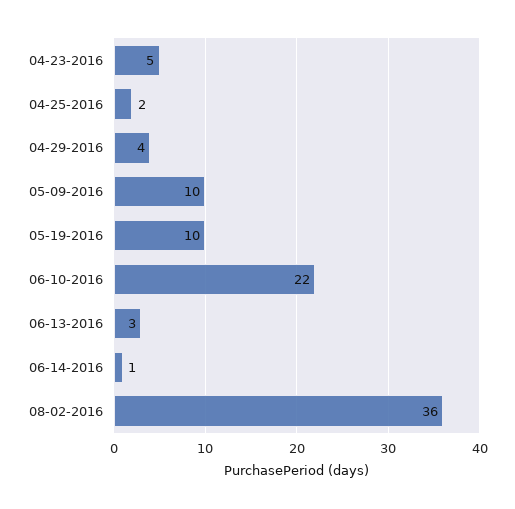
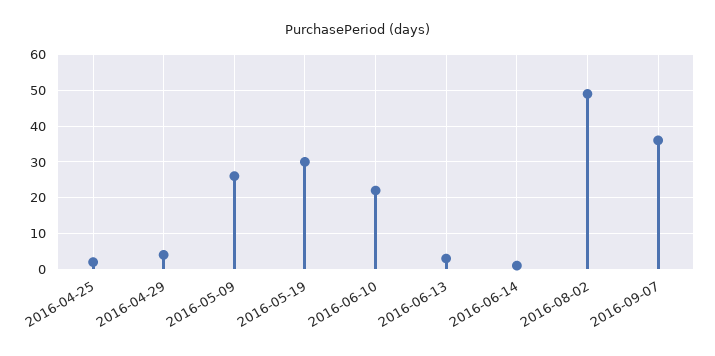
04-23-2016: 5 -> none
05-09-2016: 10 -> 25
05-19-2016: 10 -> 30
08-02-2016: 36 -> 50
2016-09-07: none -> 35

